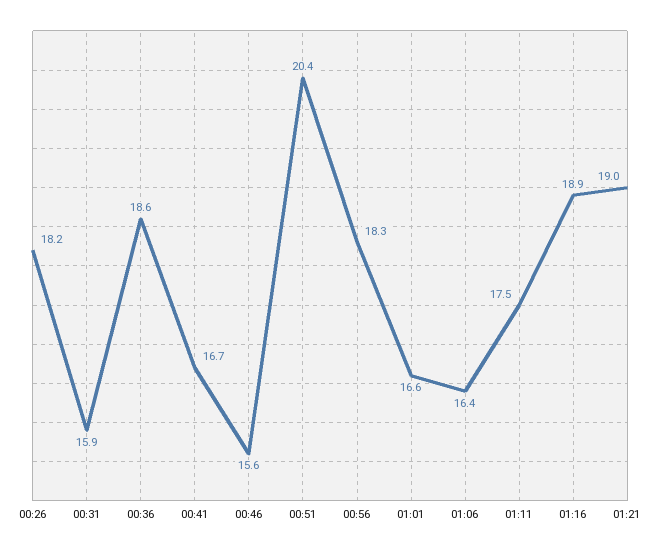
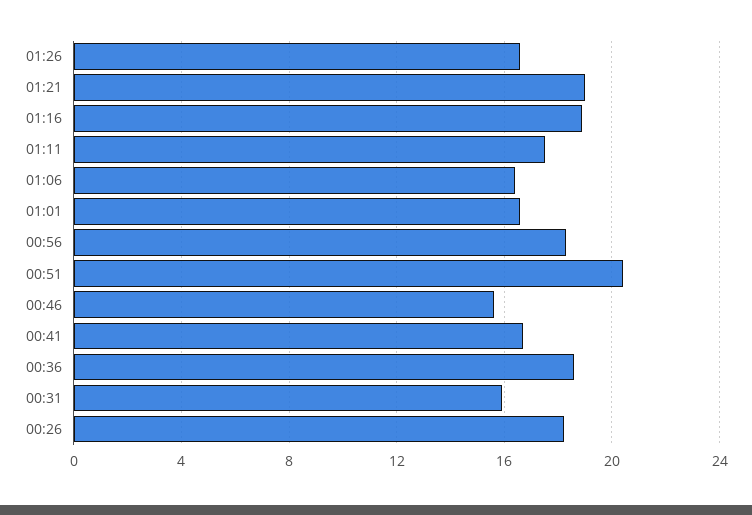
01:26: none -> 16.5

